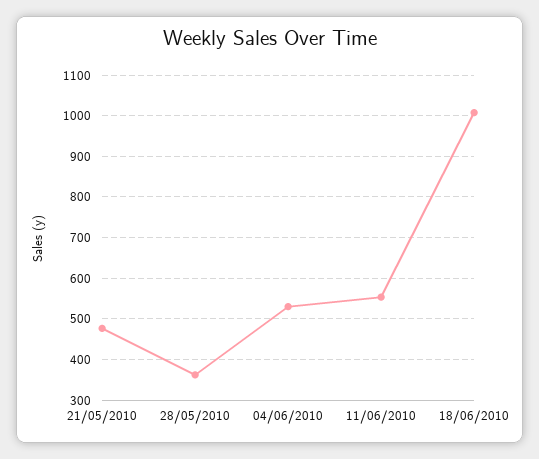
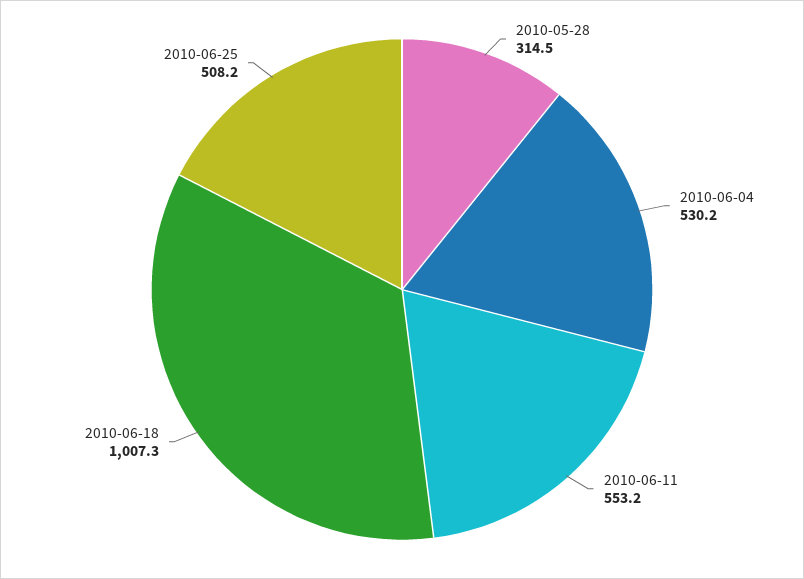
21/05/2010: 480 -> none
28/05/2010: 360 -> 314.5
2010-06-25: none -> 508.2

